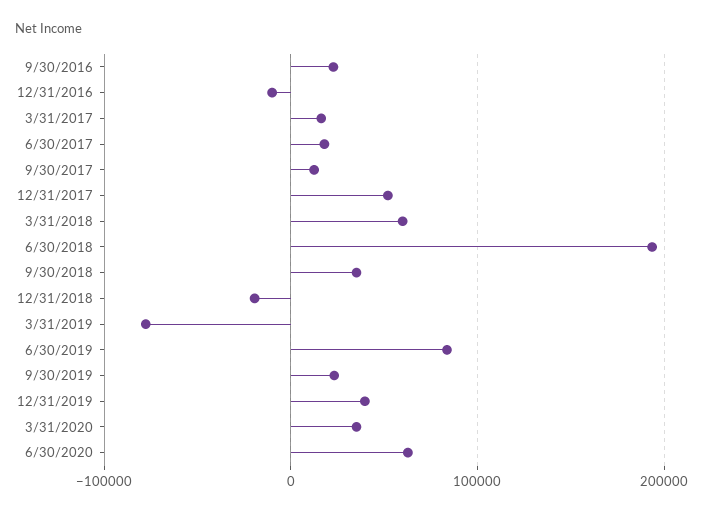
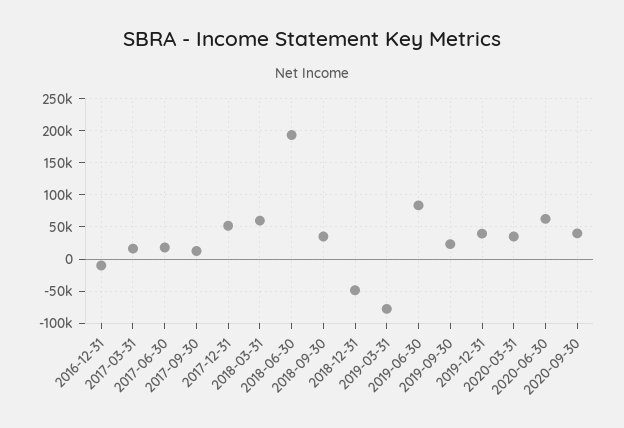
9/30/2016: 20000 -> none
12/31/2018: -20000 -> -50000
2020-09-30: none -> 40000

